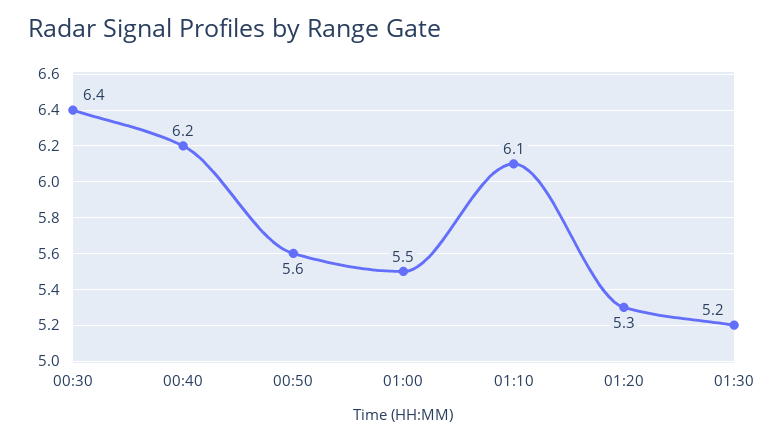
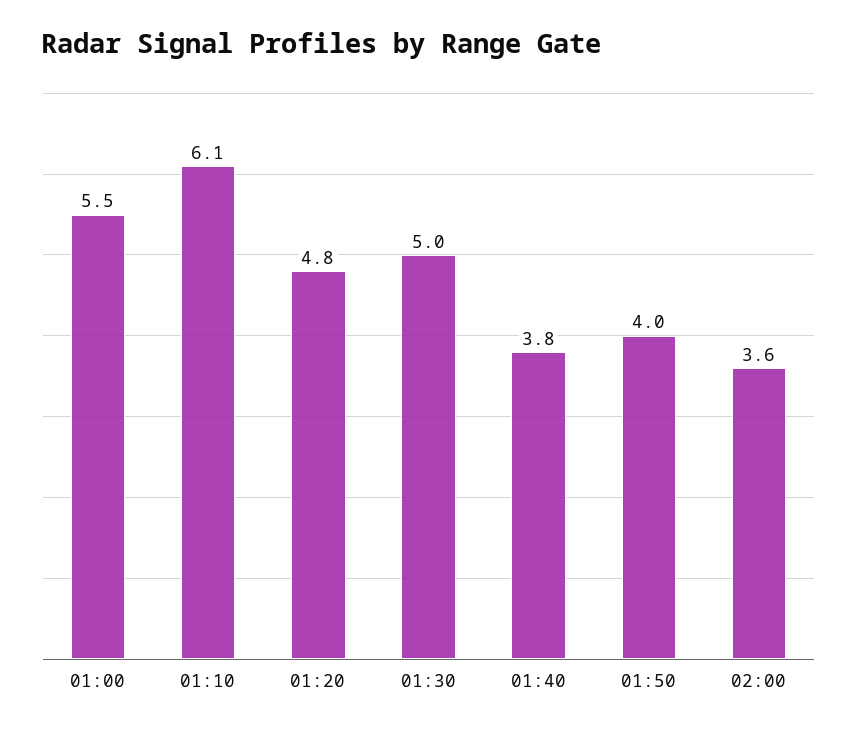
00:30: 6.4 -> none
00:40: 6.2 -> none
00:50: 5.6 -> none
01:20: 5.3 -> 4.8
01:30: 5.2 -> 5
01:40: none -> 3.8
01:50: none -> 4
02:00: none -> 3.6

